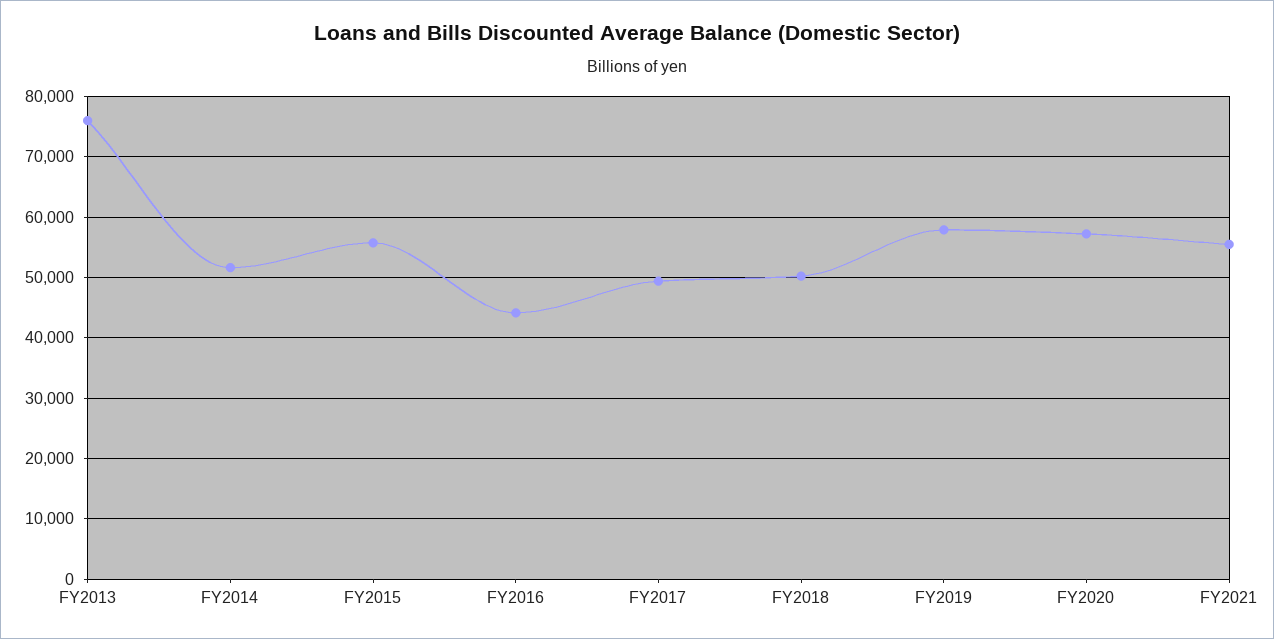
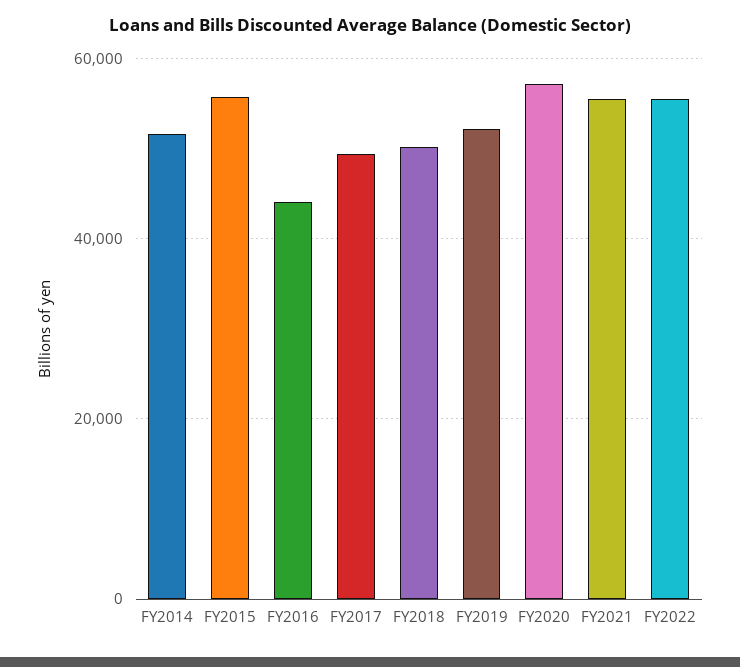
FY2013: 76000 -> none
FY2019: 58000 -> 52000
FY2022: none -> 56000

